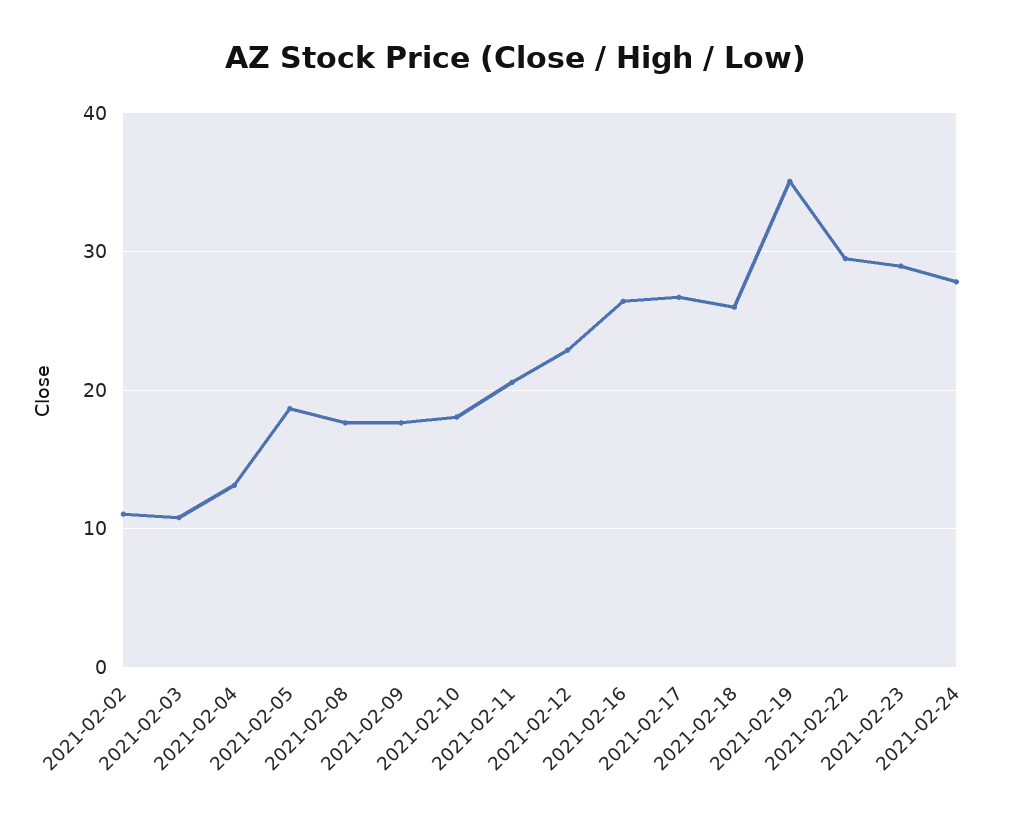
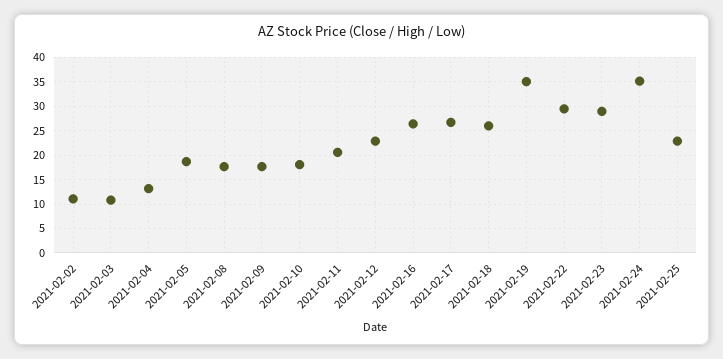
2021-02-24: 28 -> 35
2021-02-25: none -> 22.5

